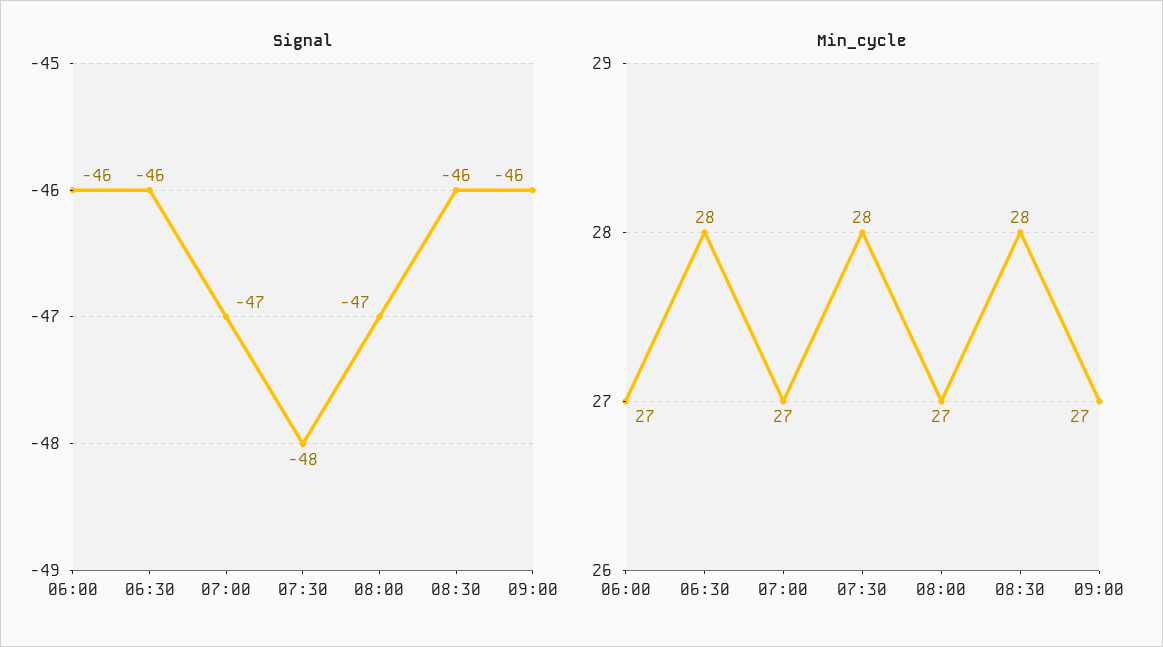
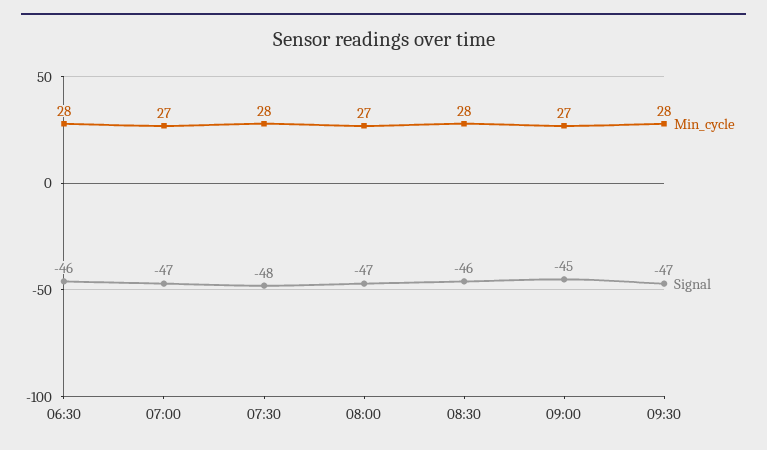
Signal, 06:00: -46 -> none
Signal, 09:00: -46 -> -45
Min_cycle, 06:00: 27 -> none
Min_cycle, 09:30: none -> 28
Signal, 09:30: none -> -47

